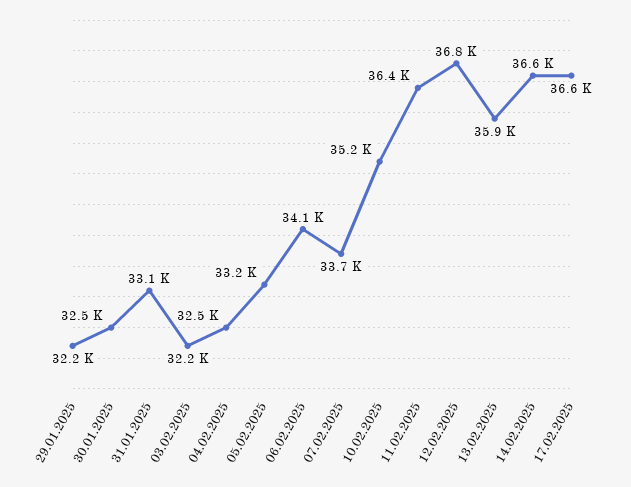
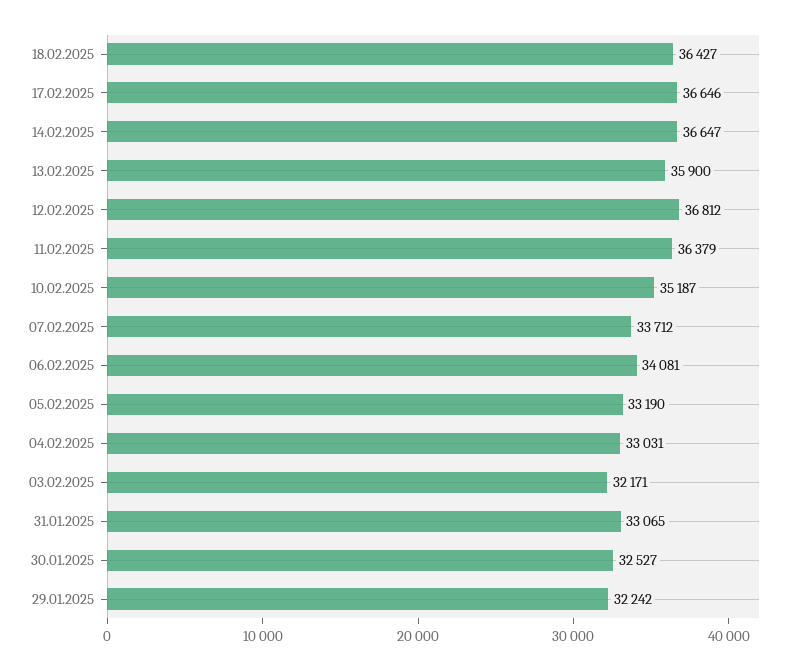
04.02.2025: 32500 -> 33031
18.02.2025: none -> 36427

